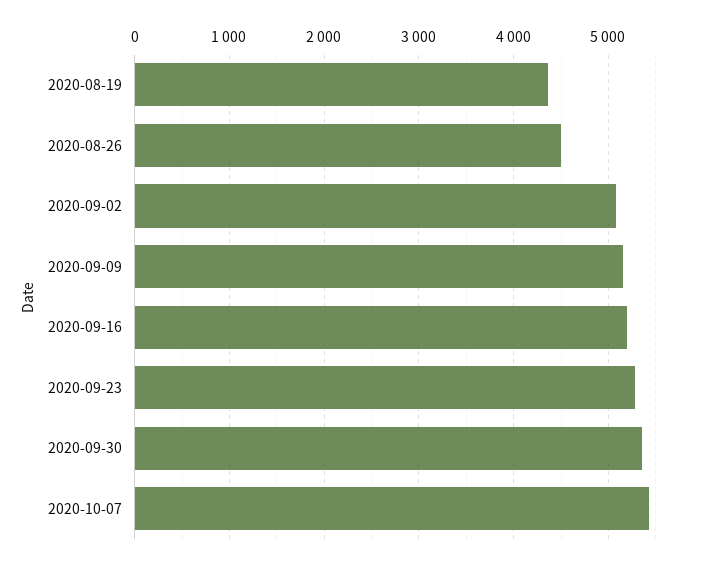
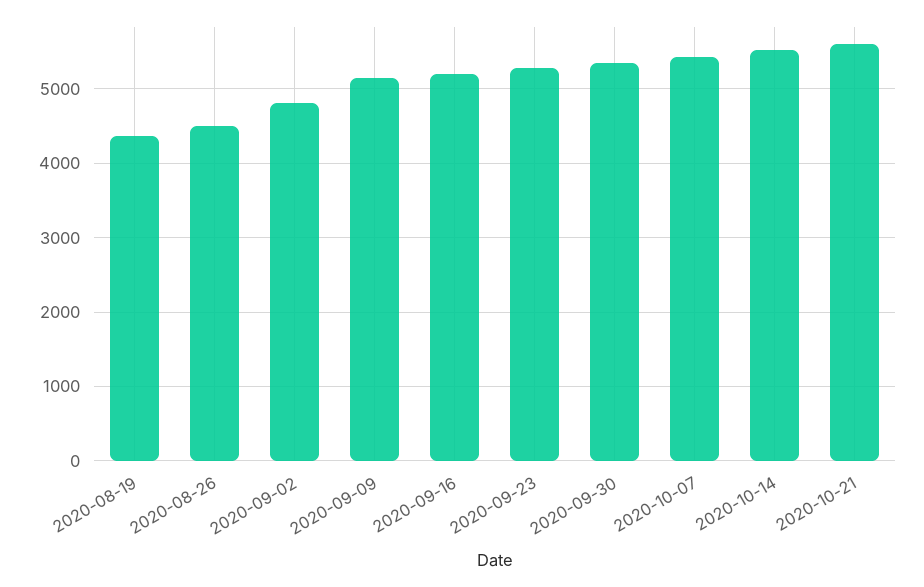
2020-09-02: 5100 -> 4800
2020-10-14: none -> 5500
2020-10-21: none -> 5600

